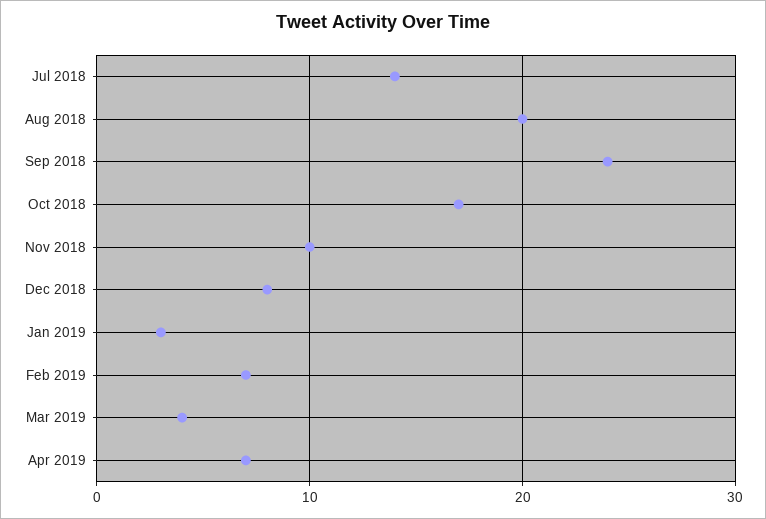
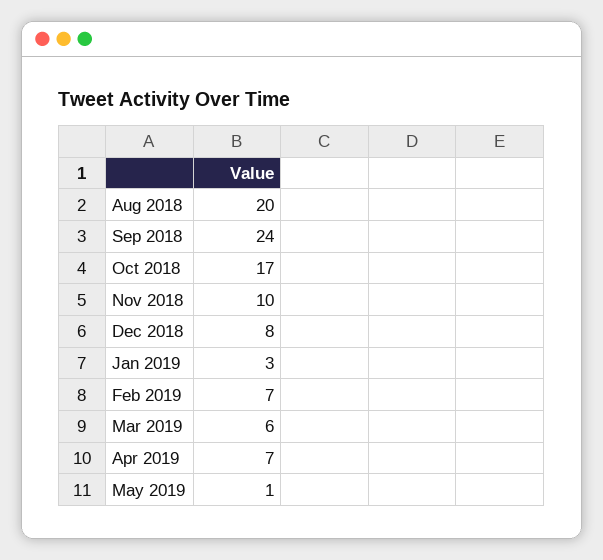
Jul 2018: 14 -> none
Mar 2019: 4 -> 6
May 2019: none -> 1

